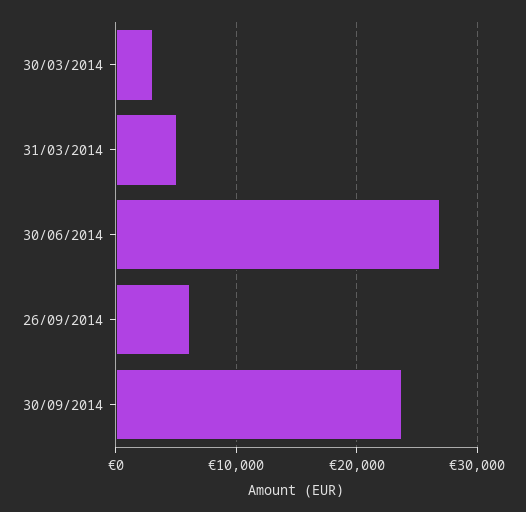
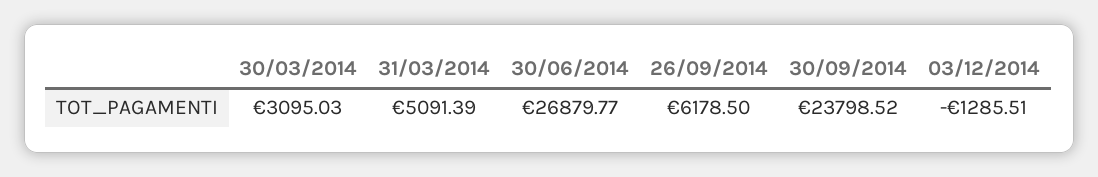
03/12/2014: none -> -1285.51

